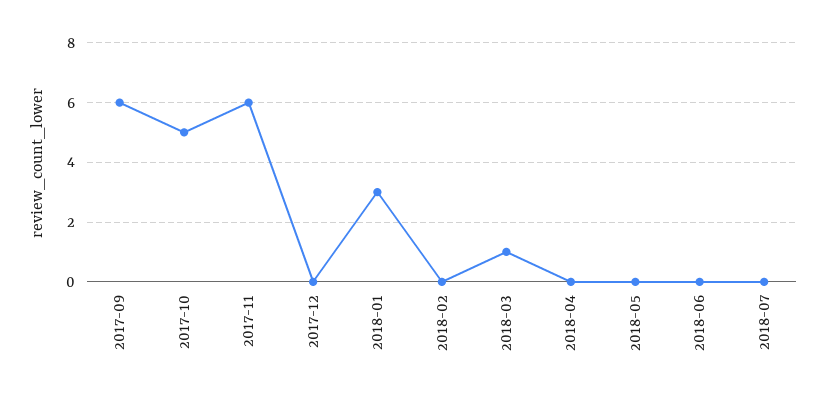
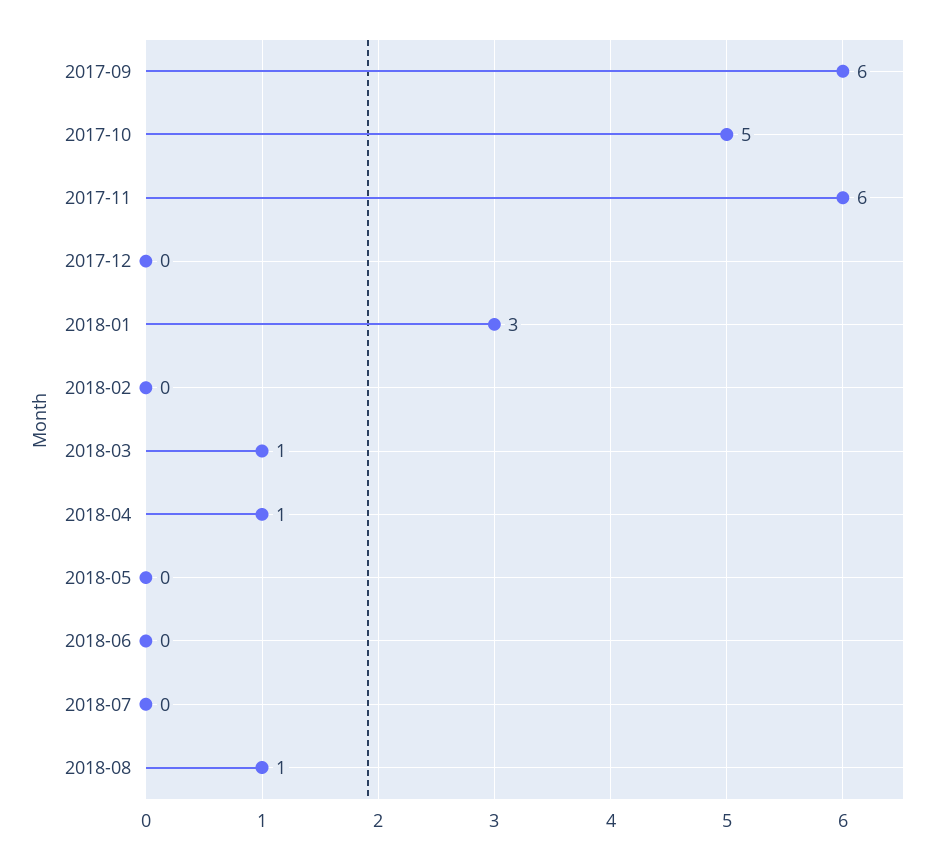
2018-04: 0 -> 1
2018-08: none -> 1

